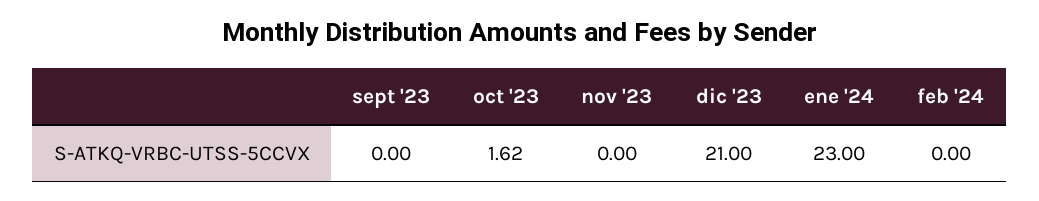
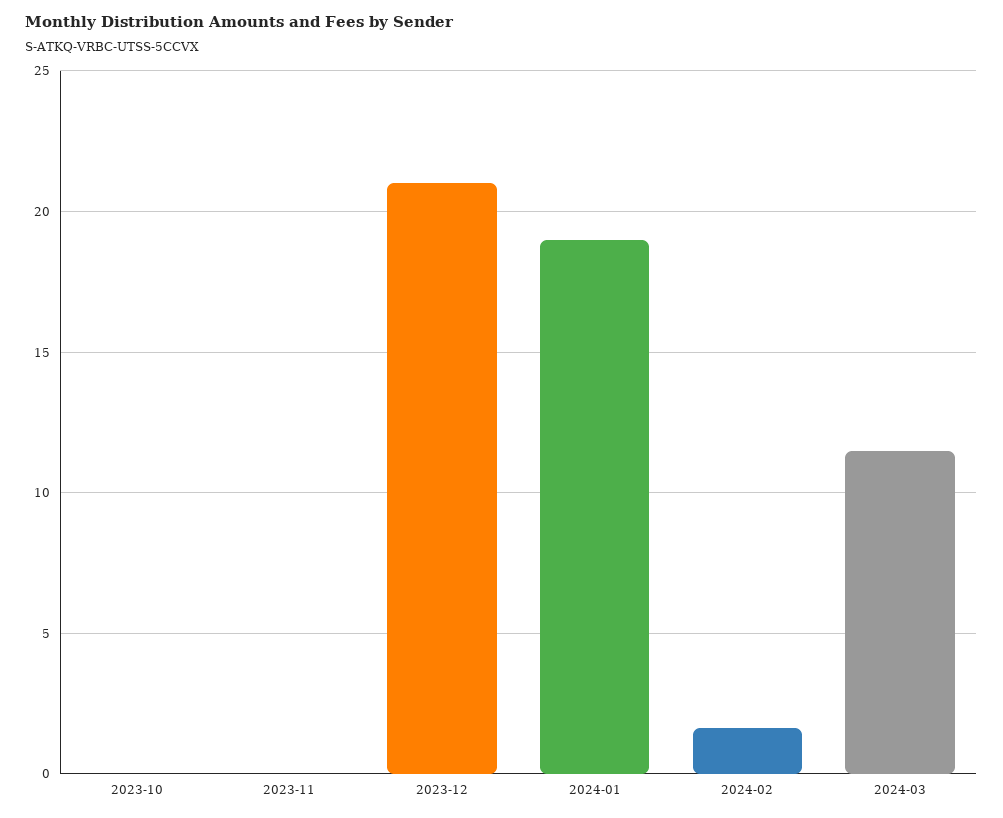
sept '23: 0 -> none
oct '23: 1.62 -> 0
ene '24: 23 -> 19
feb '24: 0 -> 1.5
2024-03: none -> 11.5

